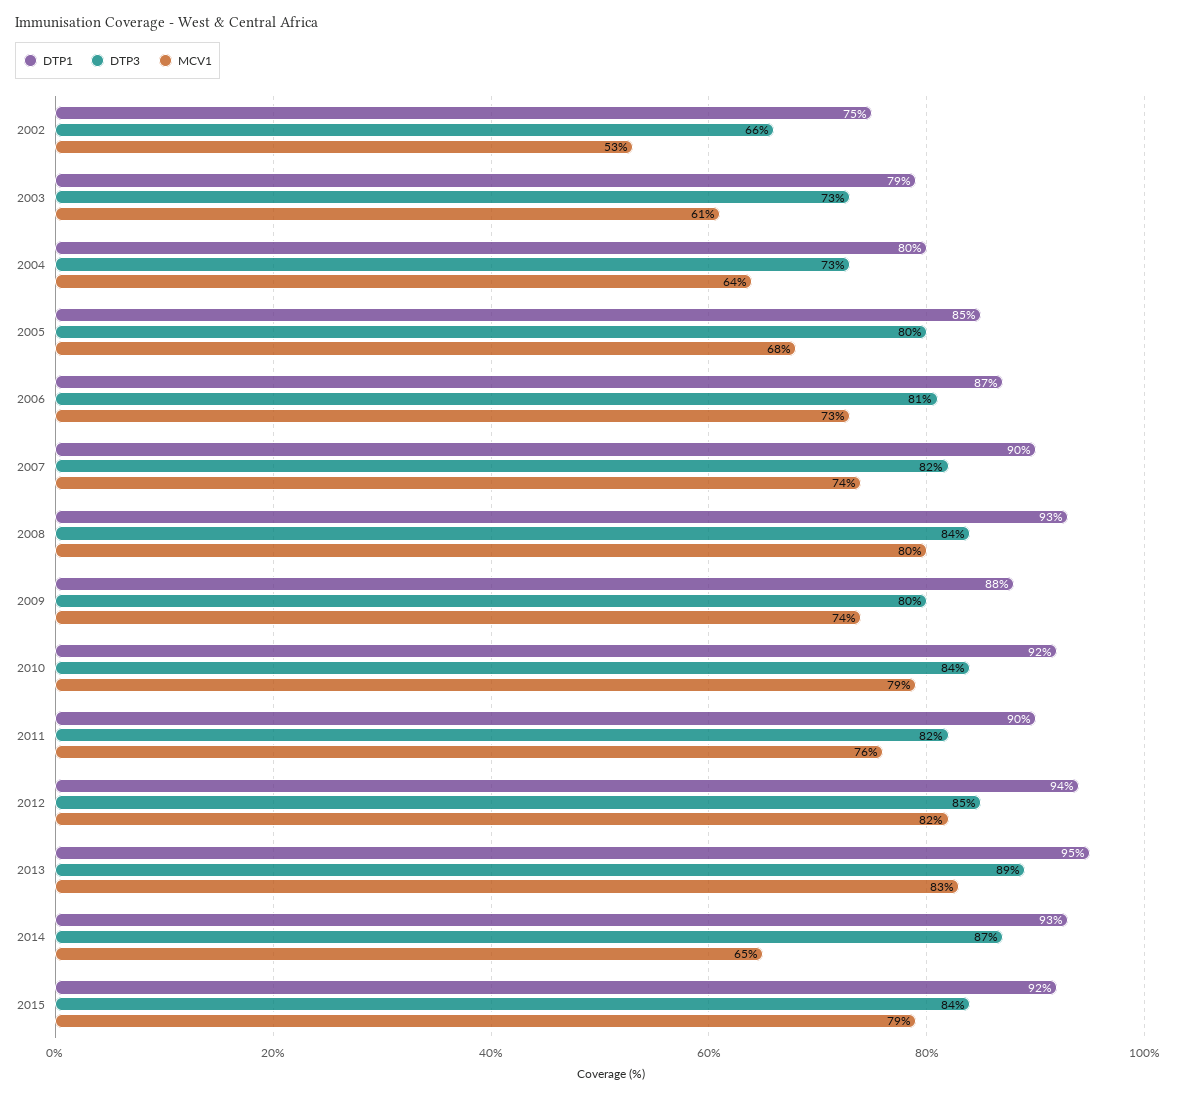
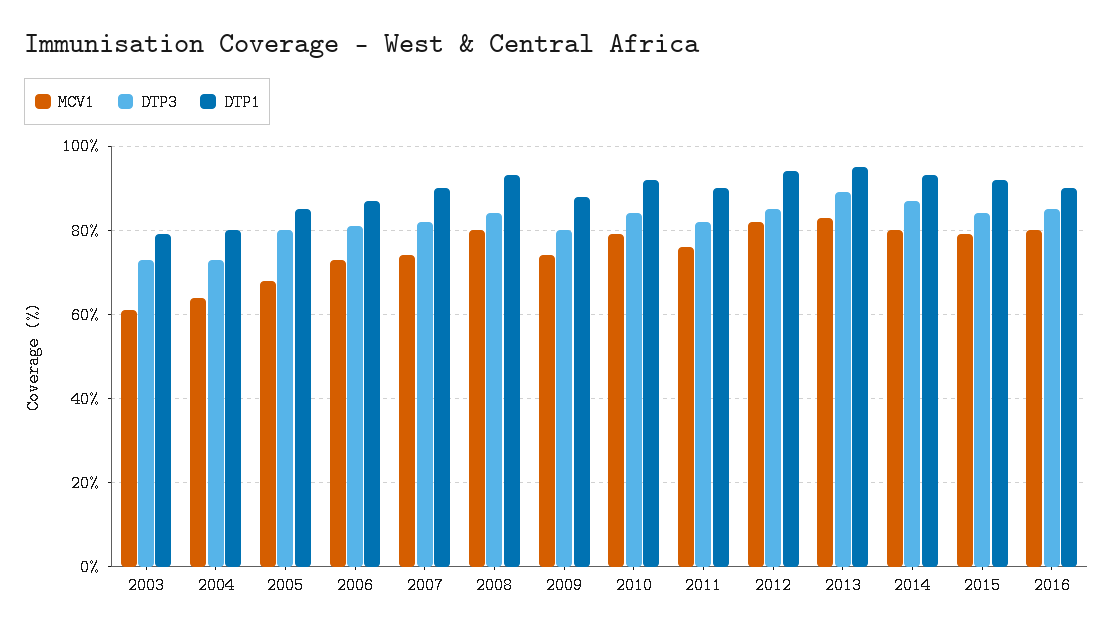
DTP1, 2002: 75 -> none
DTP3, 2002: 66 -> none
MCV1, 2002: 53 -> none
MCV1, 2014: 65 -> 80
MCV1, 2016: none -> 80
DTP3, 2016: none -> 85
DTP1, 2016: none -> 90

